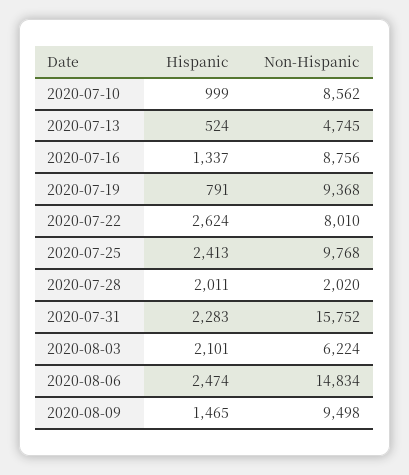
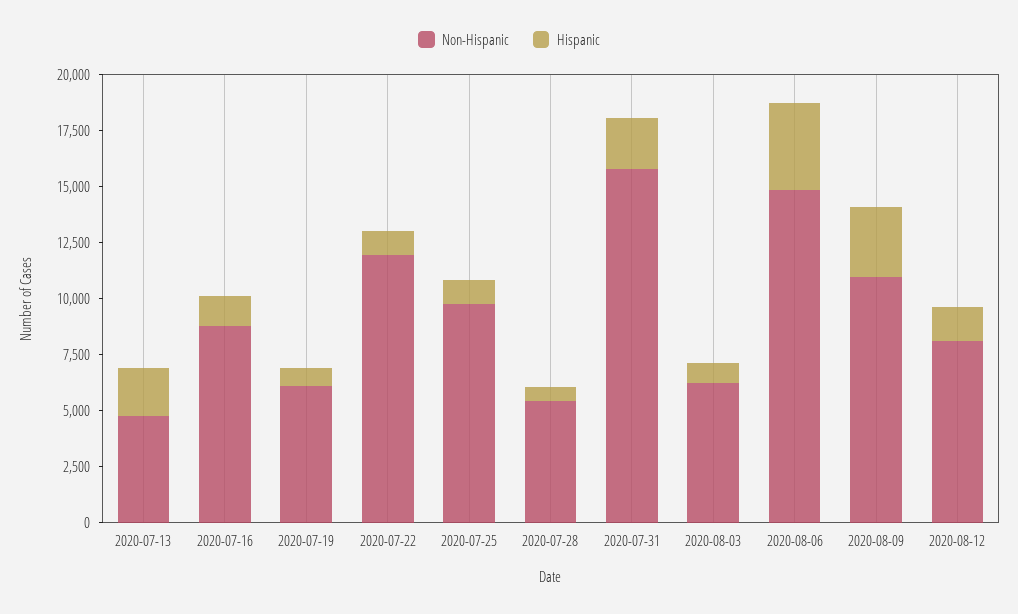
Hispanic, 2020-07-10: 999 -> none
Non-Hispanic, 2020-07-10: 8562 -> none
Hispanic, 2020-07-13: 524 -> 2000
Non-Hispanic, 2020-07-19: 9368 -> 6000
Hispanic, 2020-07-22: 2624 -> 1000
Non-Hispanic, 2020-07-22: 8010 -> 12000
Hispanic, 2020-07-25: 2413 -> 1000
Hispanic, 2020-07-28: 2011 -> 500
Non-Hispanic, 2020-07-28: 2020 -> 5500
Hispanic, 2020-08-03: 2101 -> 1000
Hispanic, 2020-08-06: 2474 -> 4000
Hispanic, 2020-08-09: 1465 -> 3000
Non-Hispanic, 2020-08-09: 9498 -> 11000
Non-Hispanic, 2020-08-12: none -> 8000
Hispanic, 2020-08-12: none -> 1500

